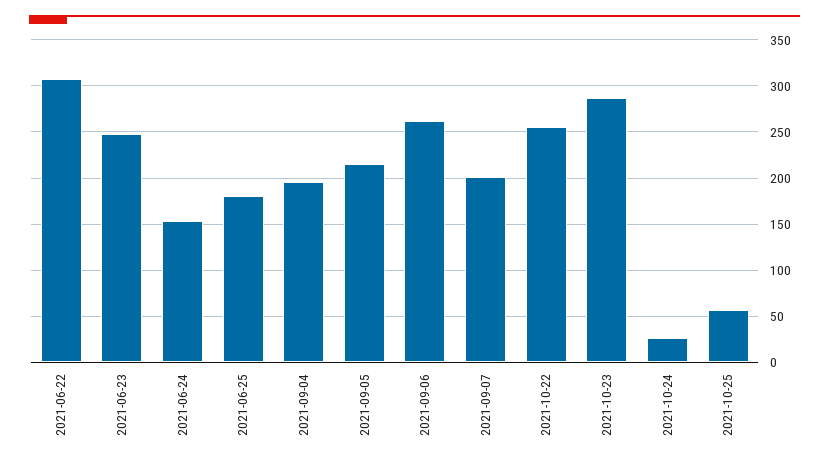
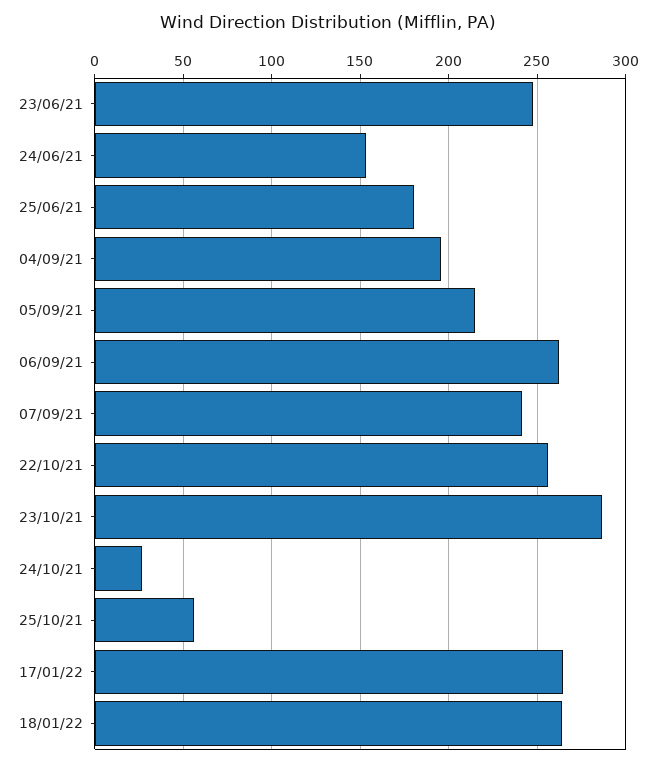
2021-06-22: 310 -> none
2021-09-07: 200 -> 240
17/01/22: none -> 265
18/01/22: none -> 265

